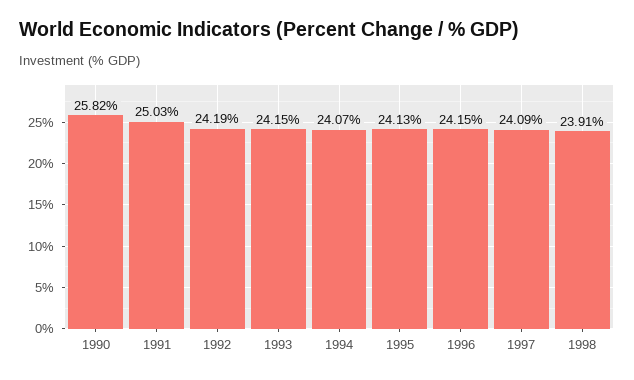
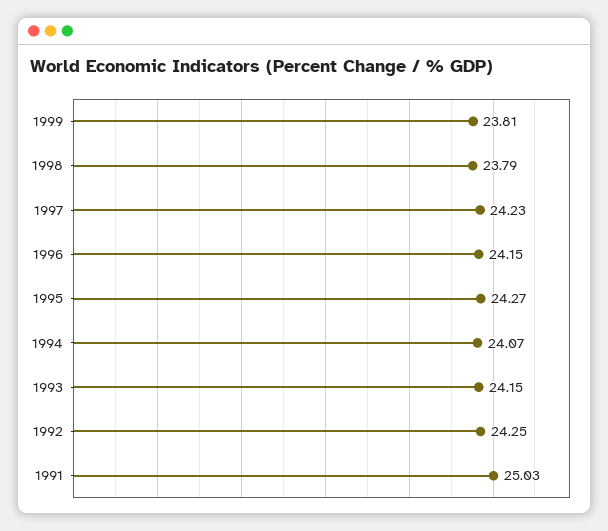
1990: 25.82 -> none
1992: 24.19 -> 24.25
1995: 24.13 -> 24.27
1997: 24.09 -> 24.23
1998: 23.91 -> 23.79
1999: none -> 23.81

